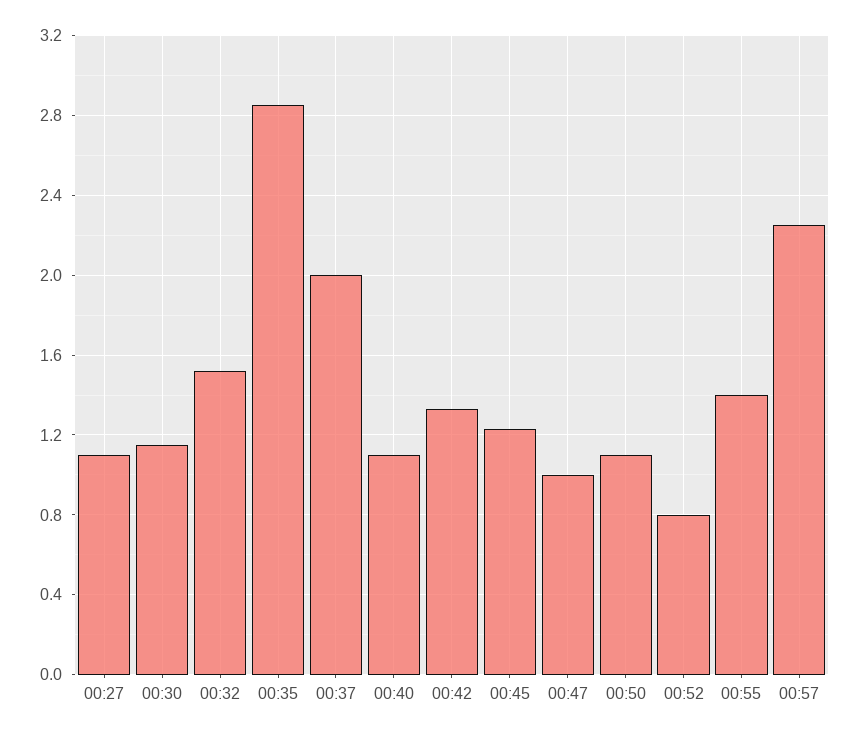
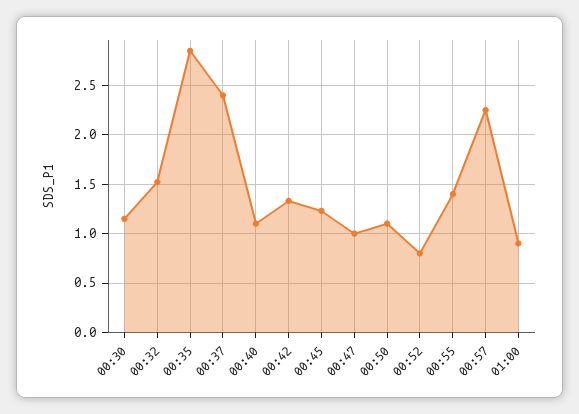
00:27: 1.1 -> none
00:37: 2 -> 2.4
01:00: none -> 0.9

